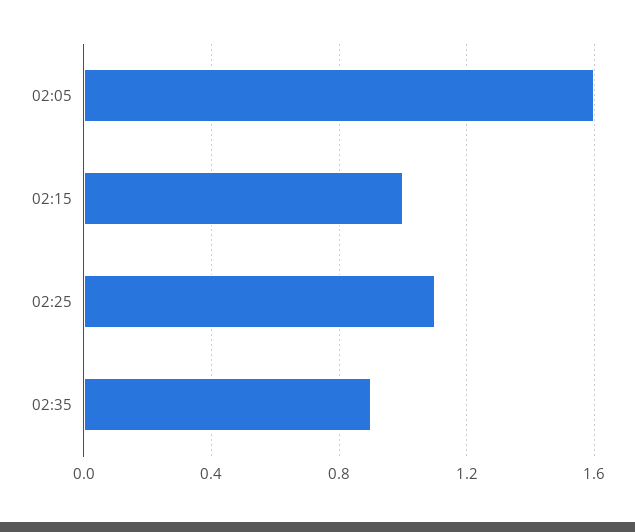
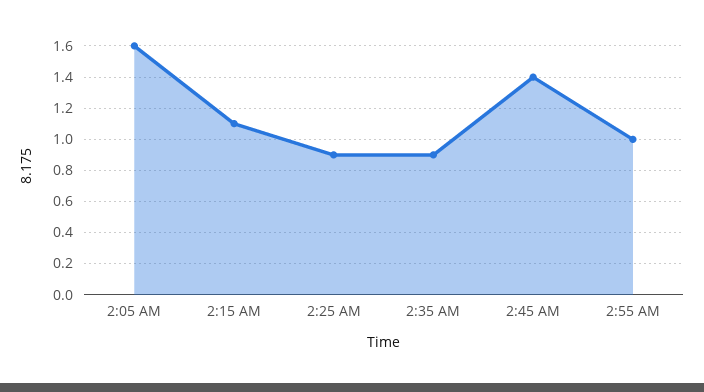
02:15: 1 -> 1.1
02:25: 1.1 -> 0.9
2:45 AM: none -> 1.4
2:55 AM: none -> 1

